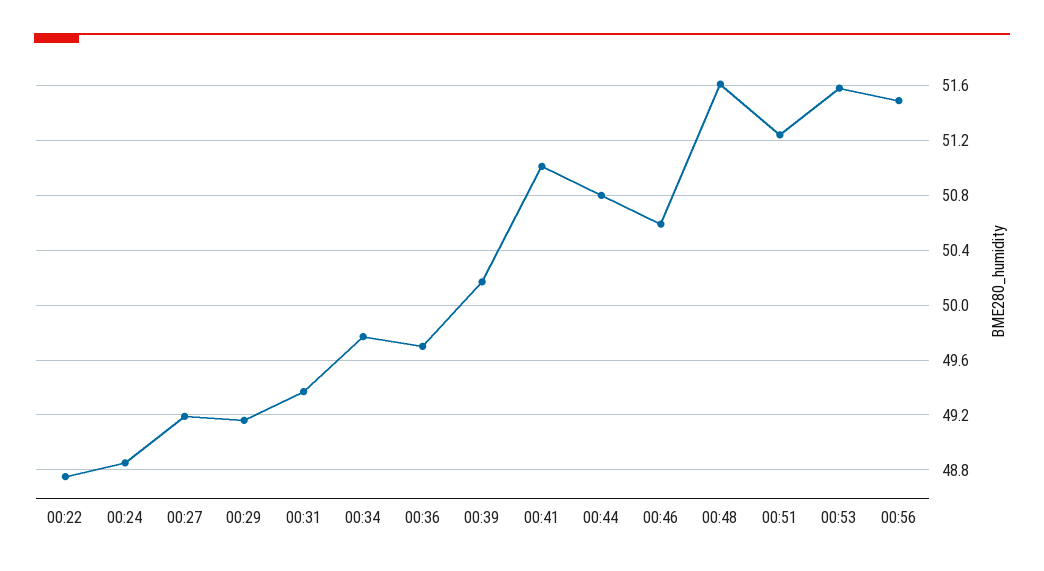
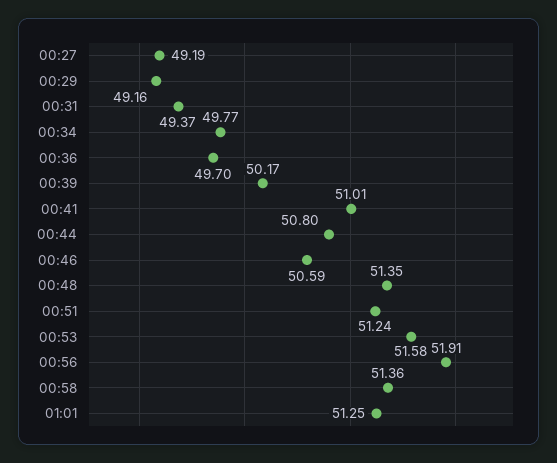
00:22: 48.75 -> none
00:24: 48.85 -> none
00:48: 51.6 -> 51.35
00:56: 51.5 -> 51.91
00:58: none -> 51.36
01:01: none -> 51.25

